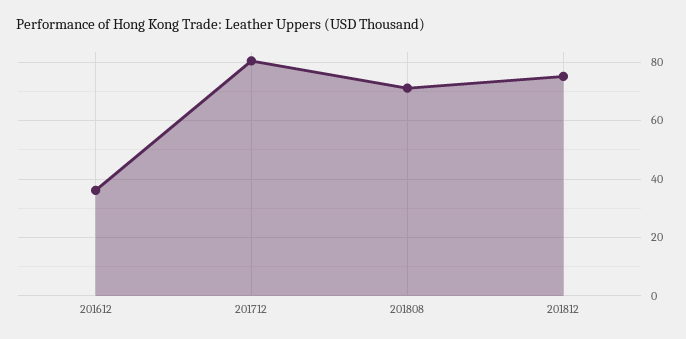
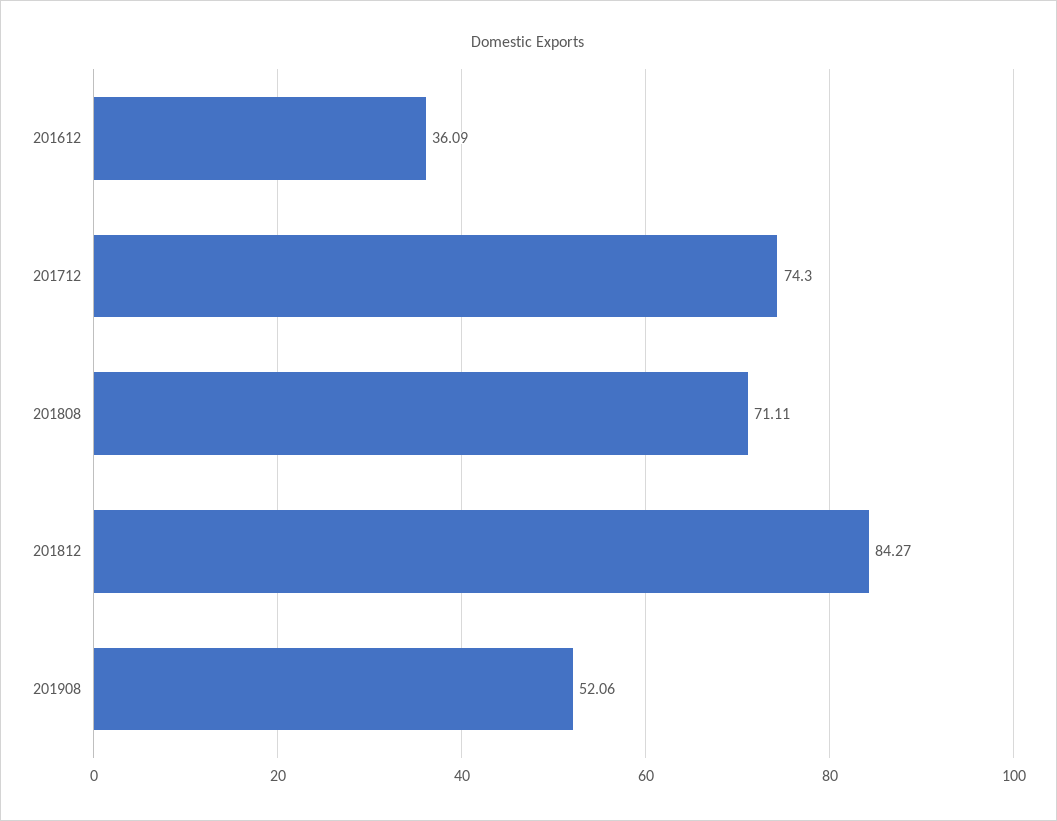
201712: 80 -> 74.3
201812: 75 -> 84.27
201908: none -> 52.06

